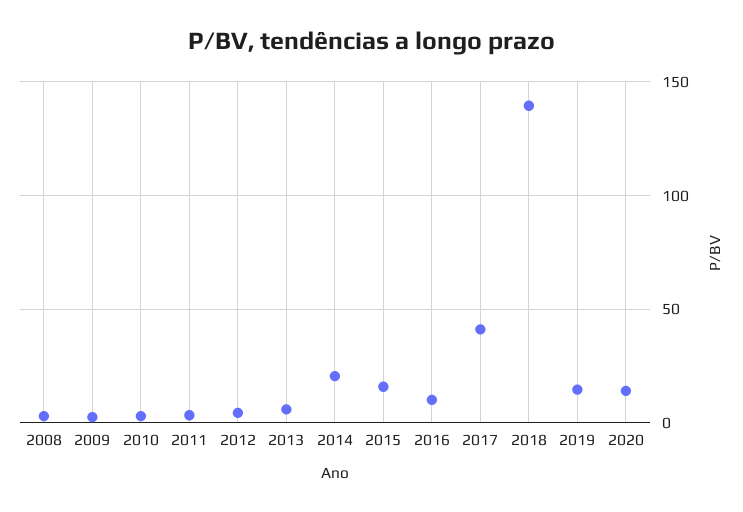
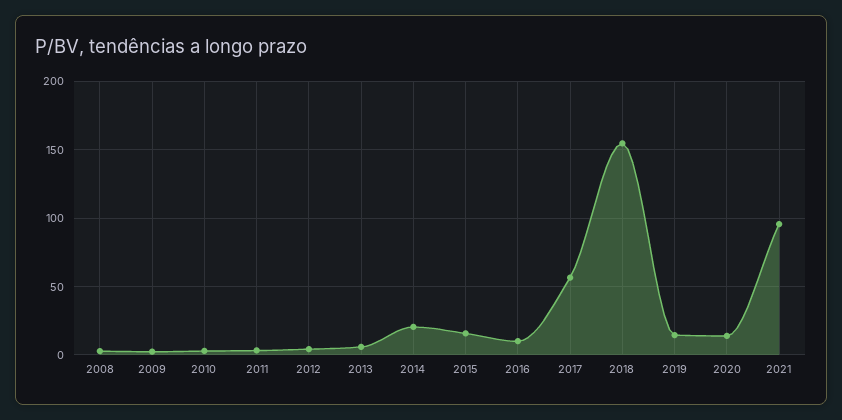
2017: 40 -> 55
2018: 140 -> 155
2021: none -> 95

